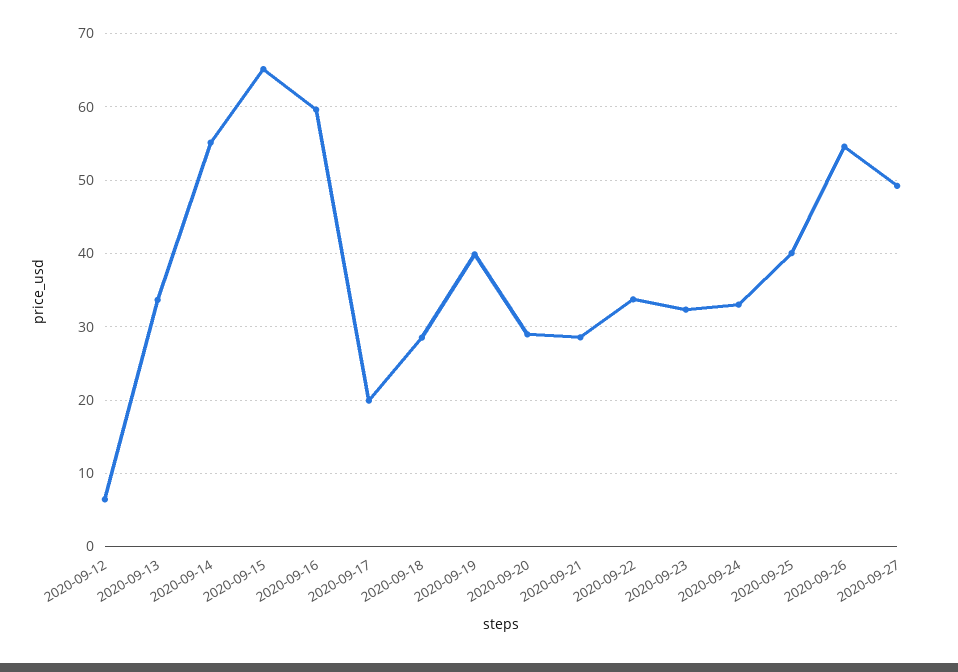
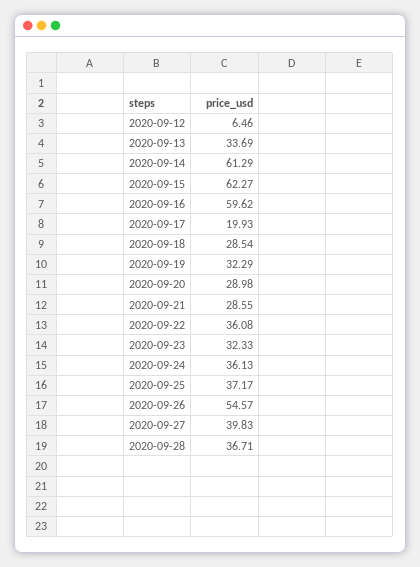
2020-09-14: 55 -> 61.29
2020-09-15: 65 -> 62.27
2020-09-19: 40 -> 32.29
2020-09-22: 34 -> 36.08
2020-09-24: 33 -> 36.13
2020-09-25: 40 -> 37.17
2020-09-27: 49 -> 39.83
2020-09-28: none -> 36.71

